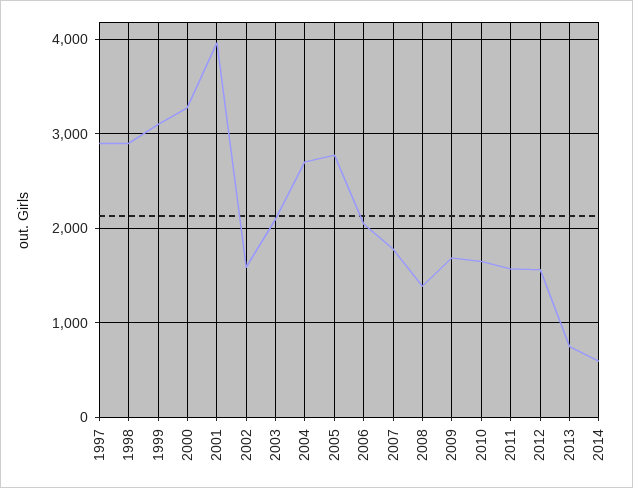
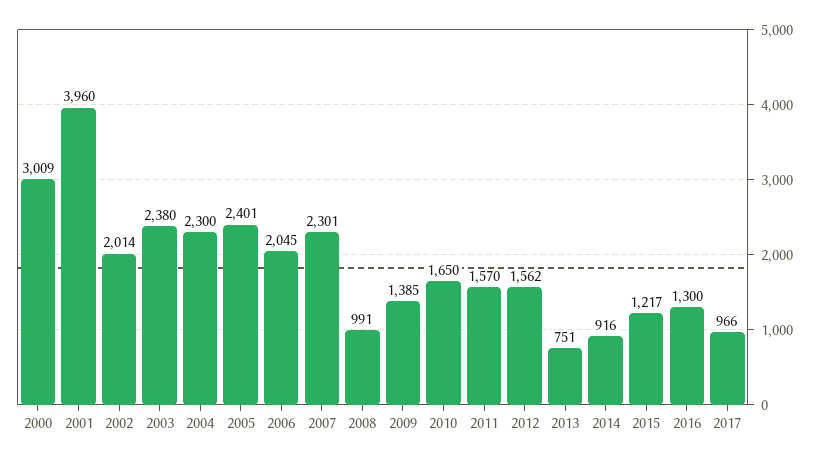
1997: 2900 -> none
1998: 2900 -> none
1999: 3100 -> none
2000: 3300 -> 3009
2002: 1600 -> 2014
2003: 2100 -> 2380
2004: 2700 -> 2300
2005: 2800 -> 2401
2007: 1800 -> 2301
2008: 1400 -> 991
2009: 1700 -> 1385
2014: 600 -> 916
2015: none -> 1217
2016: none -> 1300
2017: none -> 966

